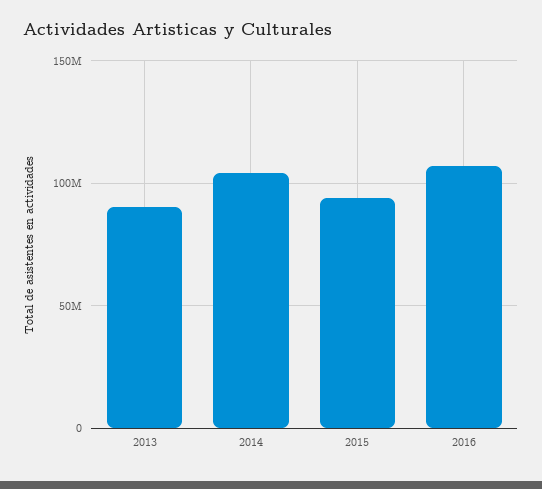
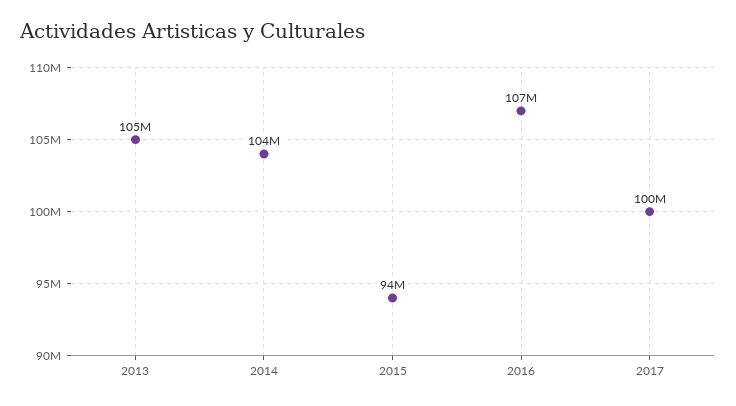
2013: 90000000 -> 105000000
2017: none -> 100000000

